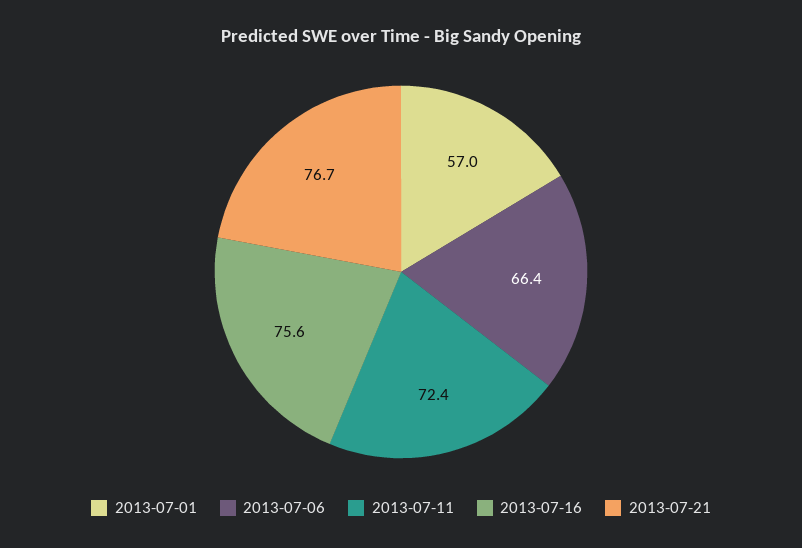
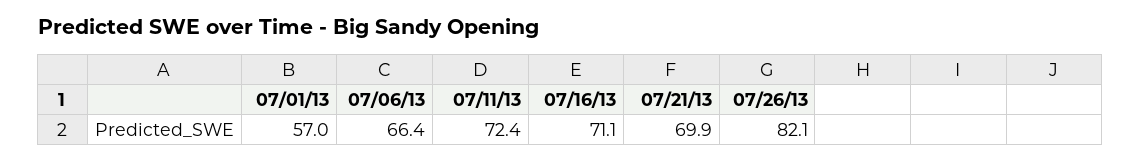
2013-07-16: 75.6 -> 71.1
2013-07-21: 76.7 -> 69.9
07/26/13: none -> 82.1

